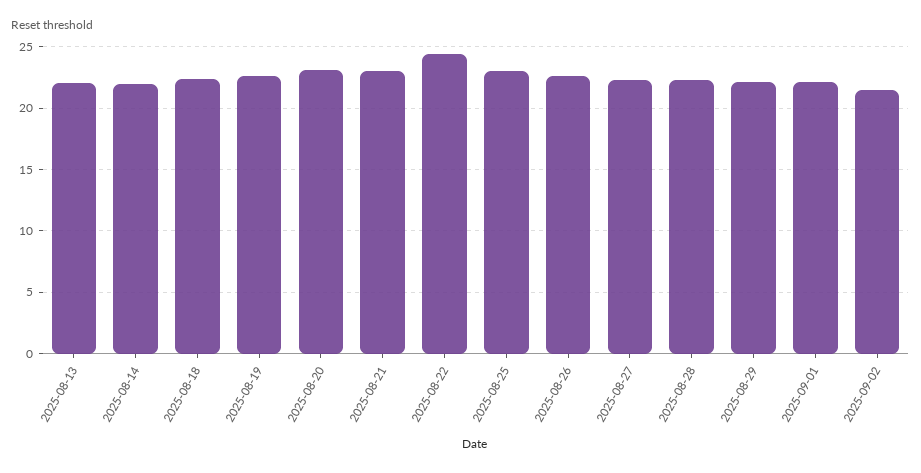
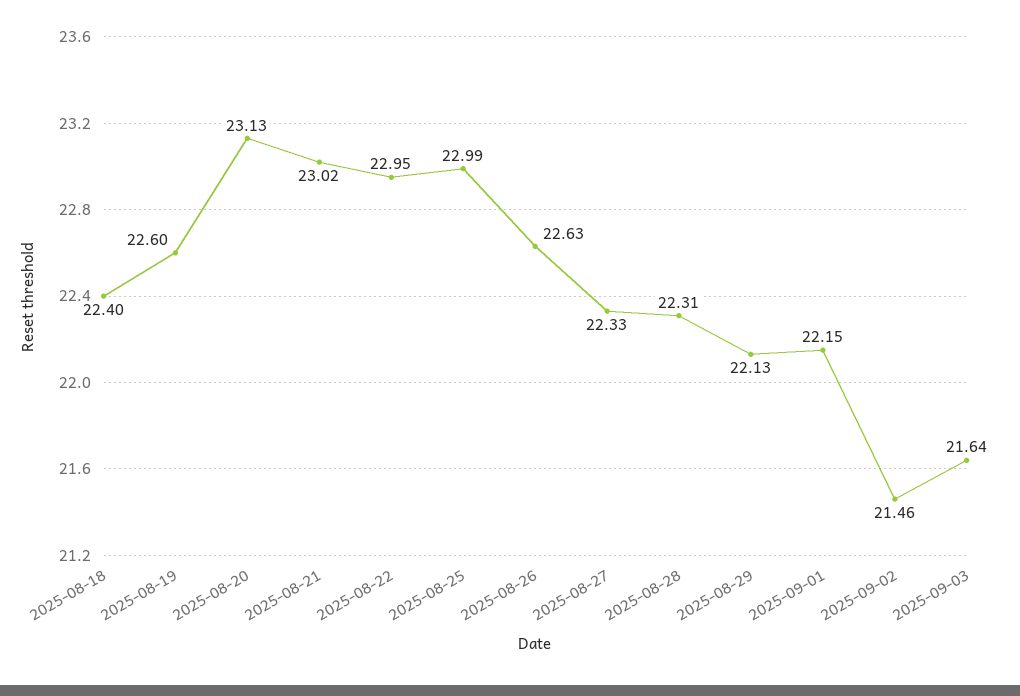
2025-08-13: 22 -> none
2025-08-14: 22 -> none
2025-08-22: 24.5 -> 22.95
2025-09-03: none -> 21.64

